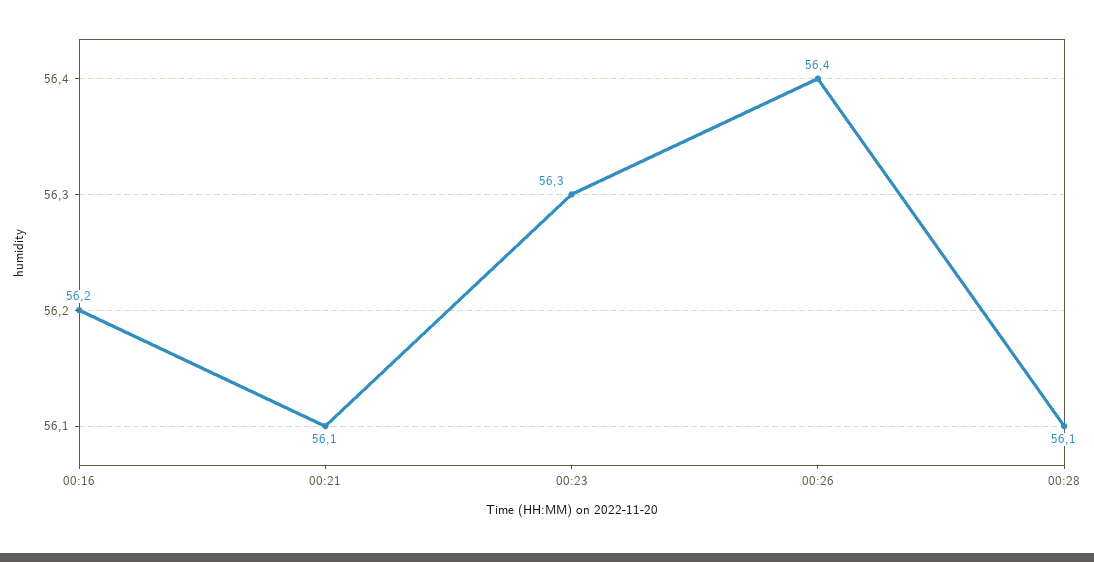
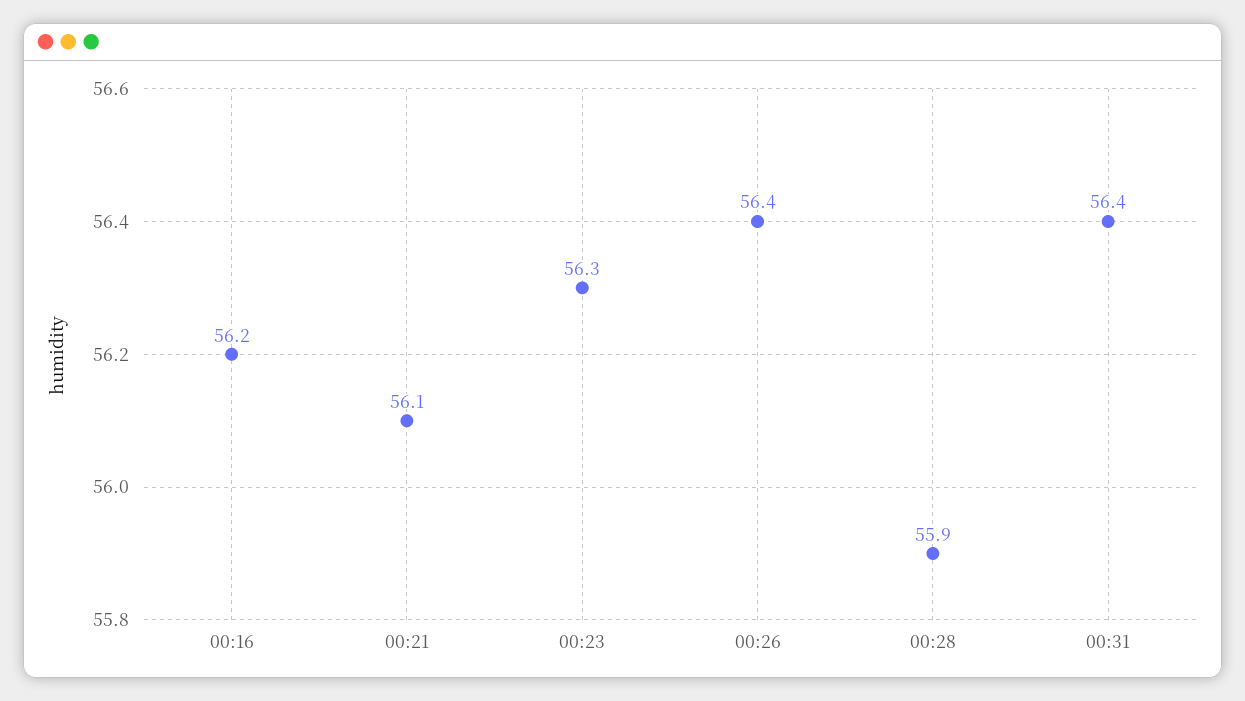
00:28: 56.1 -> 55.9
00:31: none -> 56.4

